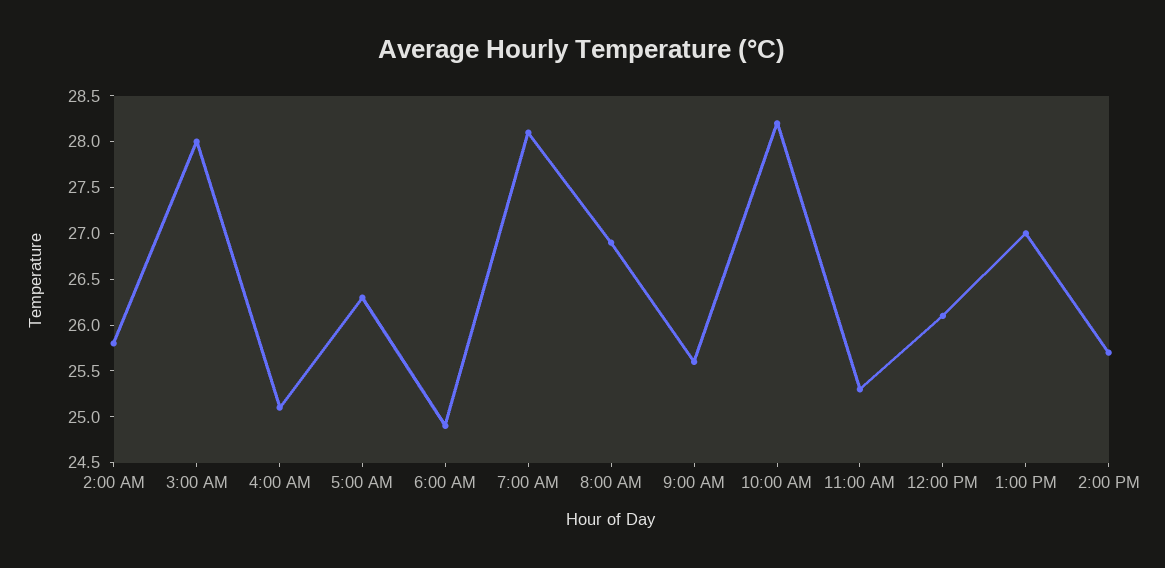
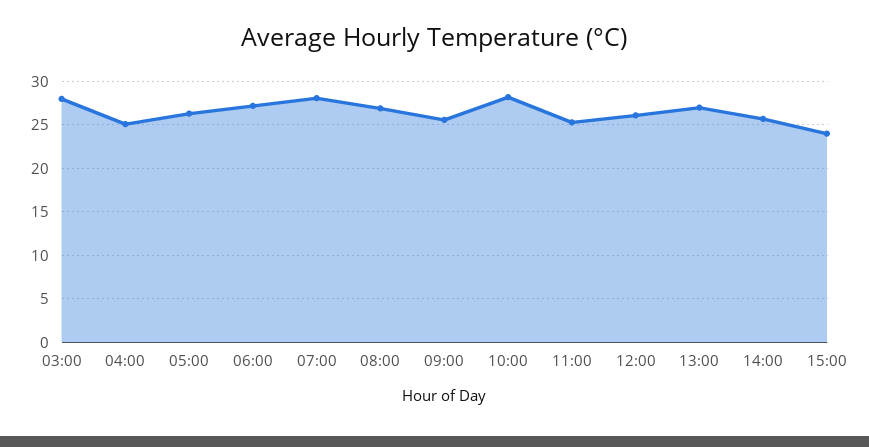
2:00 AM: 25.8 -> none
6:00 AM: 24.9 -> 27
15:00: none -> 24

